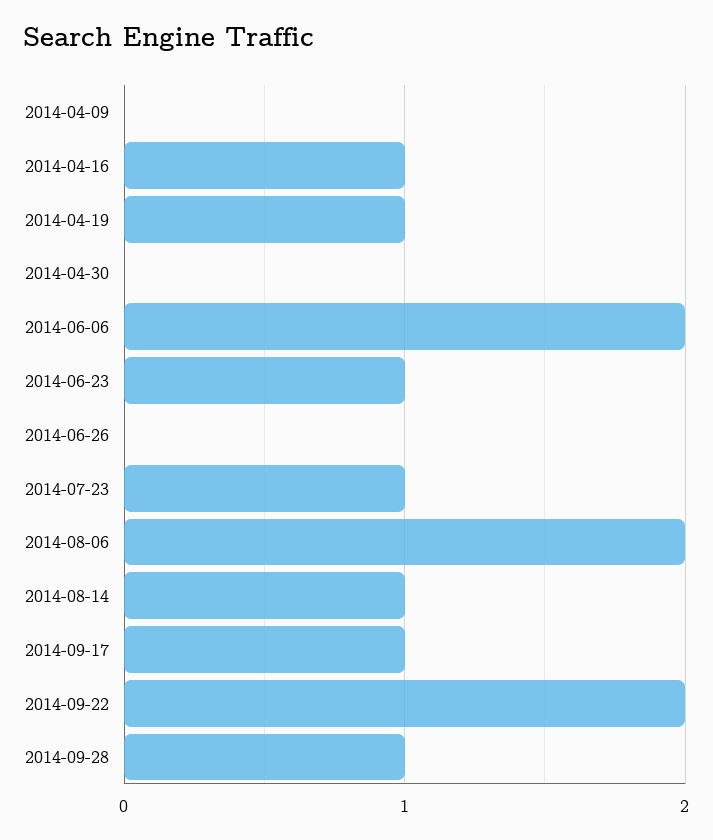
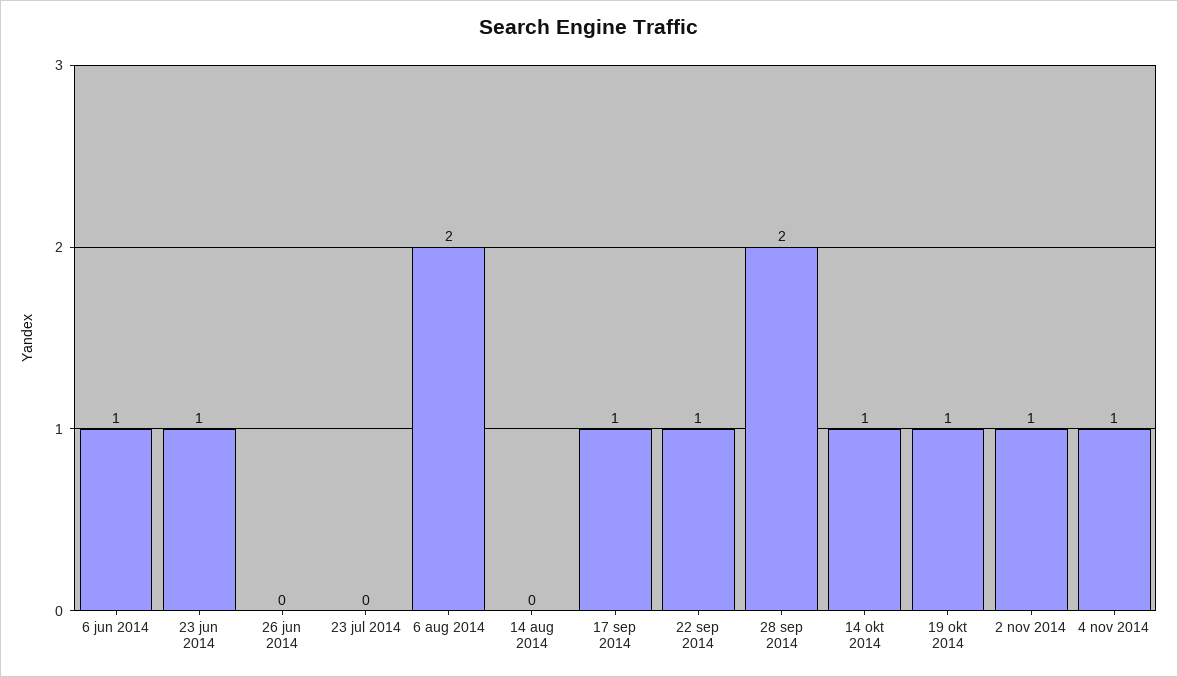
2014-04-09: 0 -> none
2014-04-16: 1 -> none
2014-04-19: 1 -> none
2014-04-30: 0 -> none
2014-06-06: 2 -> 1
2014-07-23: 1 -> 0
2014-08-14: 1 -> 0
2014-09-22: 2 -> 1
2014-09-28: 1 -> 2
14 okt 2014: none -> 1
19 okt 2014: none -> 1
2 nov 2014: none -> 1
4 nov 2014: none -> 1

